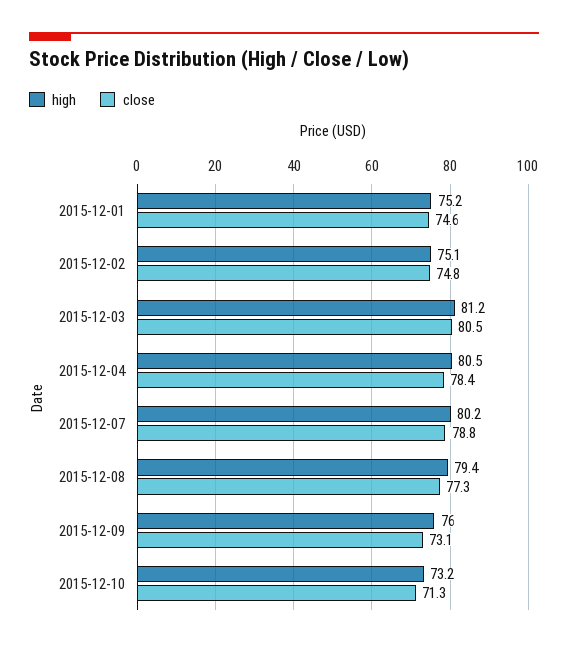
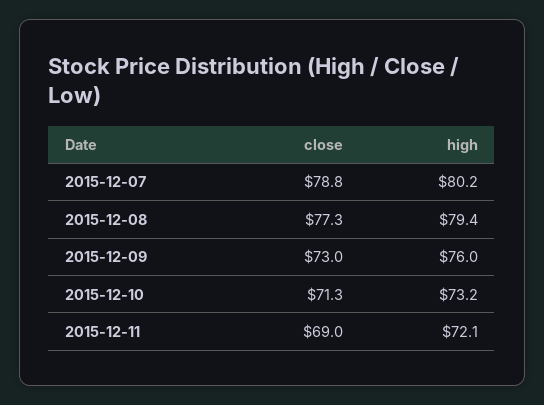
high, 2015-12-01: 75.2 -> none
close, 2015-12-01: 74.6 -> none
high, 2015-12-02: 75.1 -> none
close, 2015-12-02: 74.8 -> none
high, 2015-12-03: 81.2 -> none
close, 2015-12-03: 80.5 -> none
high, 2015-12-04: 80.5 -> none
close, 2015-12-04: 78.4 -> none
close, 2015-12-09: 73.1 -> 73
close, 2015-12-11: none -> 69
high, 2015-12-11: none -> 72.1

